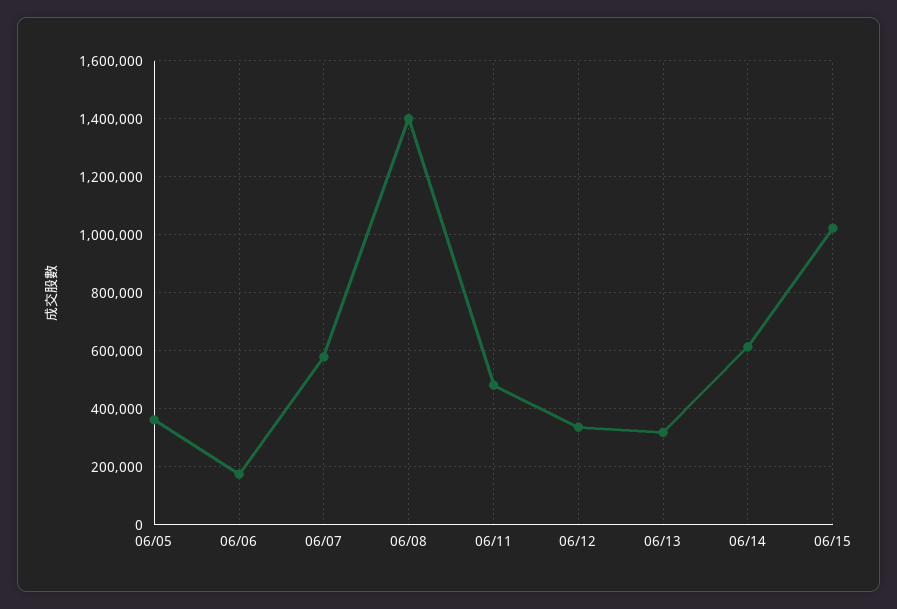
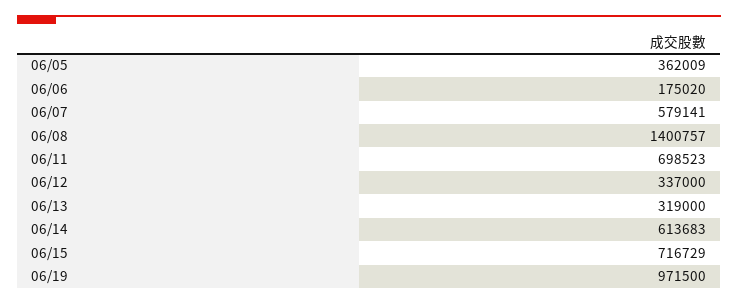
06/11: 475000 -> 698523
06/15: 1025000 -> 716729
06/19: none -> 971500

